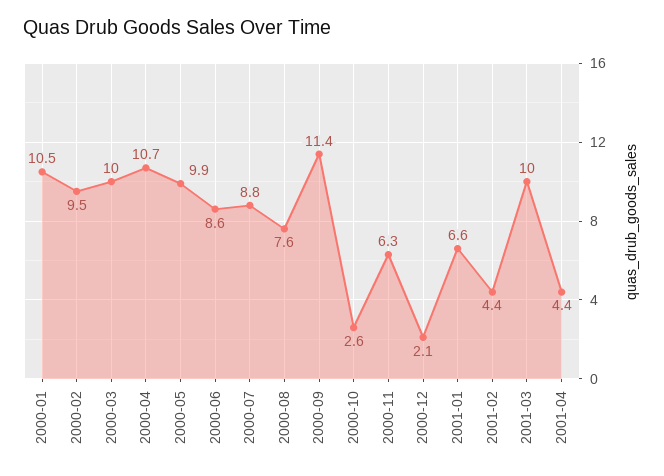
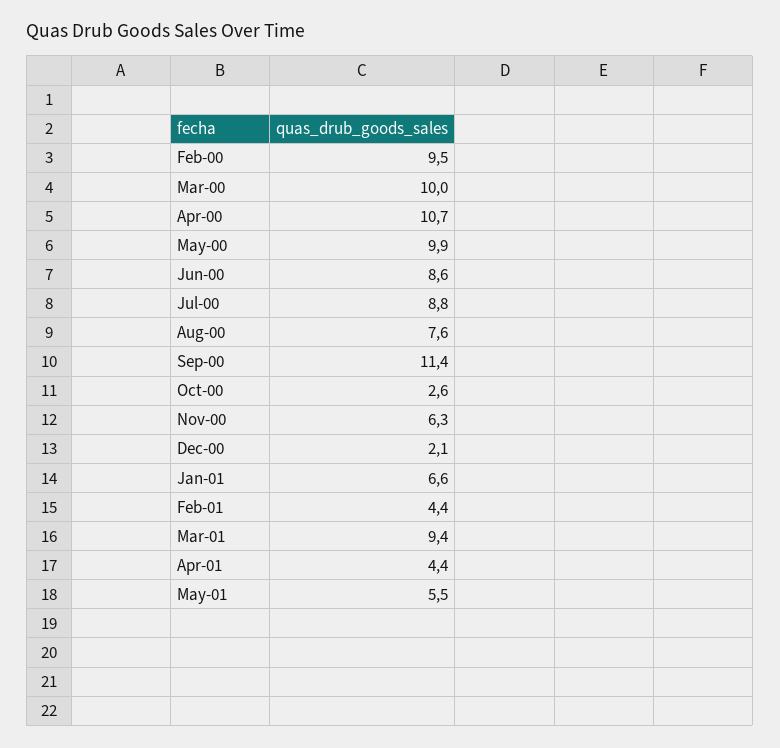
2000-01: 10.5 -> none
2001-03: 10 -> 9.4
May-01: none -> 5.5

